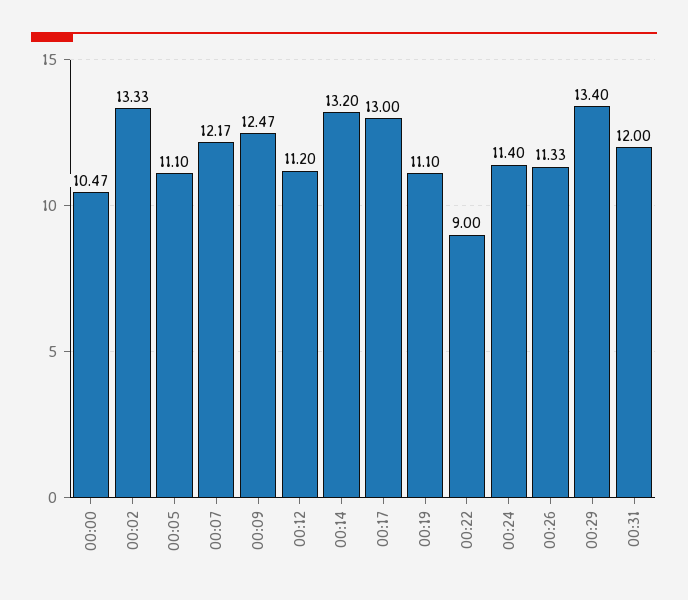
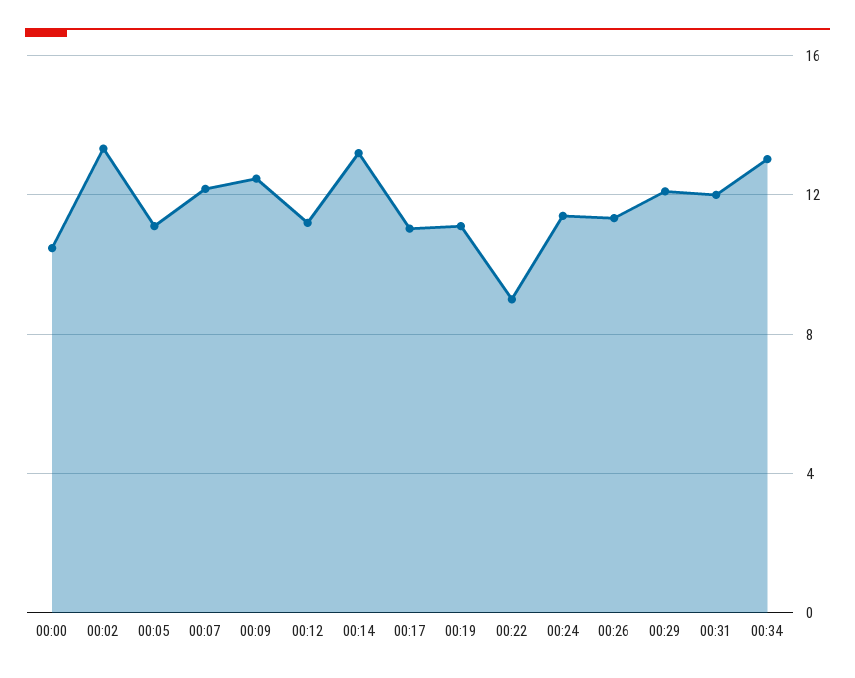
00:17: 13 -> 11
00:29: 13.4 -> 12
00:34: none -> 13

